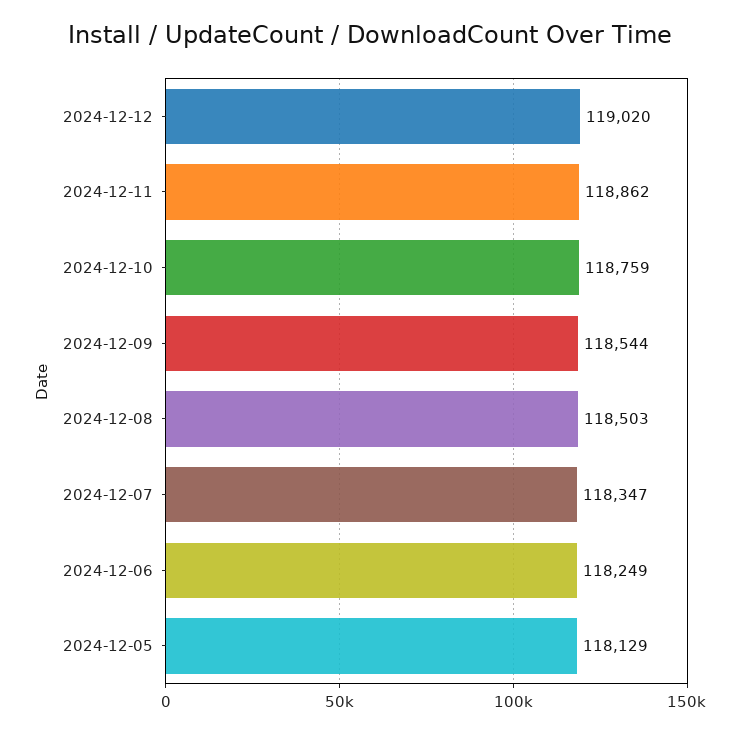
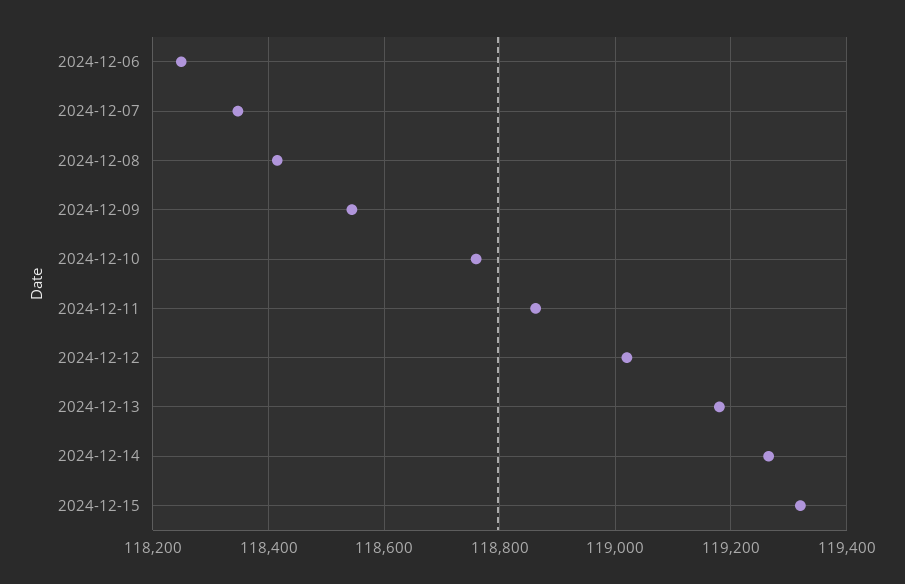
2024-12-08: 118503 -> 118420
2024-12-05: 118129 -> none
2024-12-13: none -> 119180
2024-12-14: none -> 119260
2024-12-15: none -> 119320

